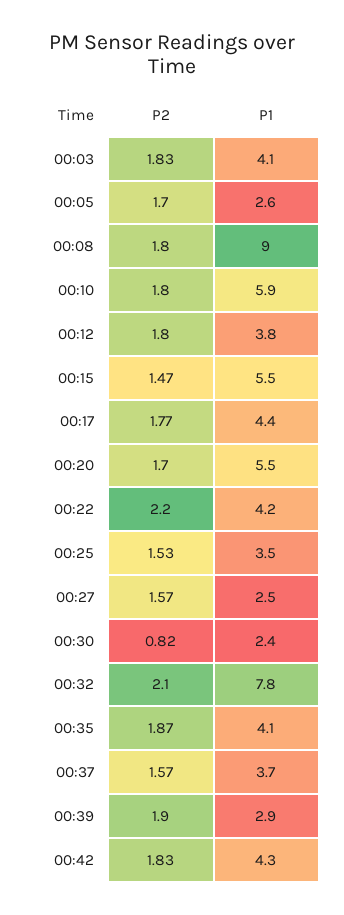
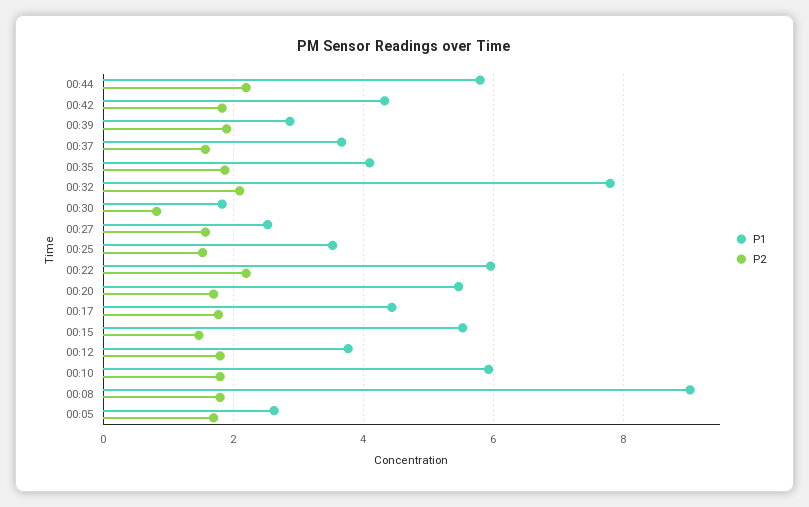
P2, 00:03: 1.83 -> none
P1, 00:03: 4.1 -> none
P1, 00:22: 4.2 -> 6
P1, 00:30: 2.4 -> 1.8
P1, 00:44: none -> 5.8
P2, 00:44: none -> 2.2

